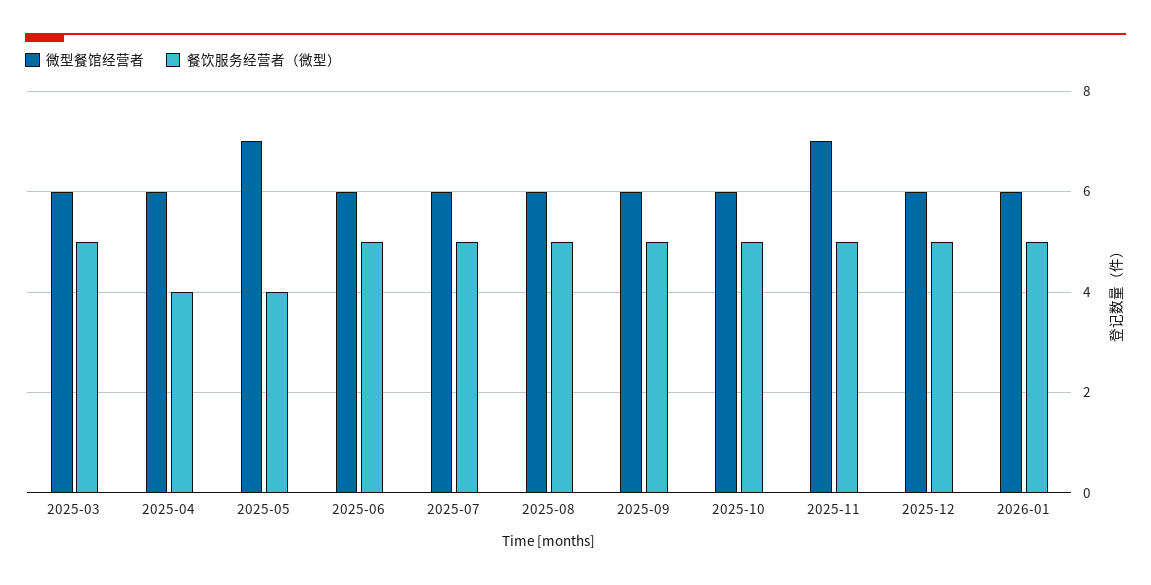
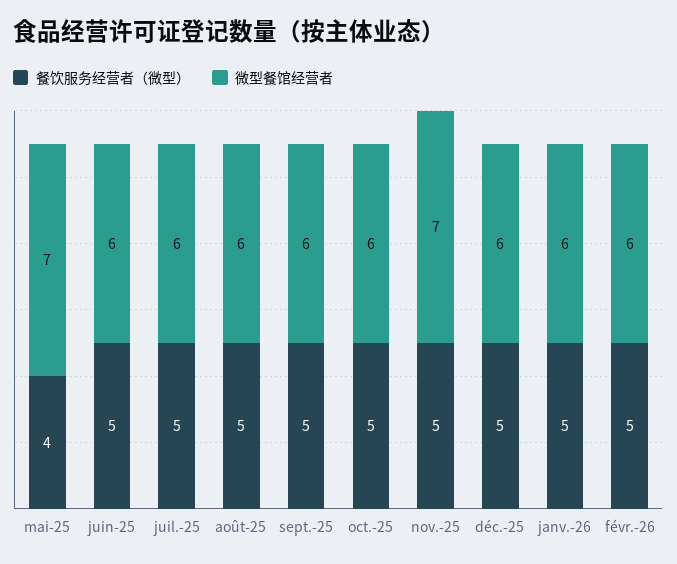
微型餐馆经营者, 2025-03: 6 -> none
餐饮服务经营者（微型）, 2025-03: 5 -> none
微型餐馆经营者, 2025-04: 6 -> none
餐饮服务经营者（微型）, 2025-04: 4 -> none
餐饮服务经营者（微型）, févr.-26: none -> 5
微型餐馆经营者, févr.-26: none -> 6

